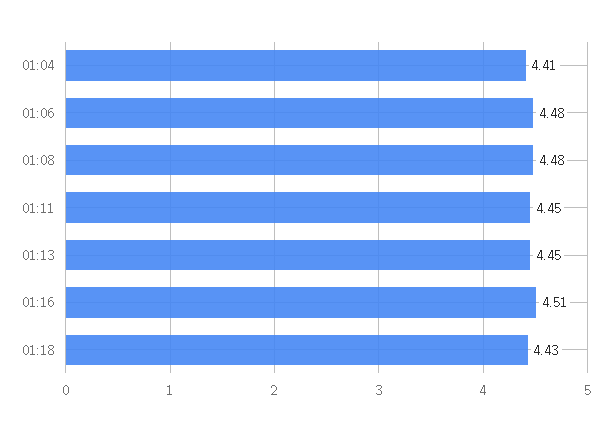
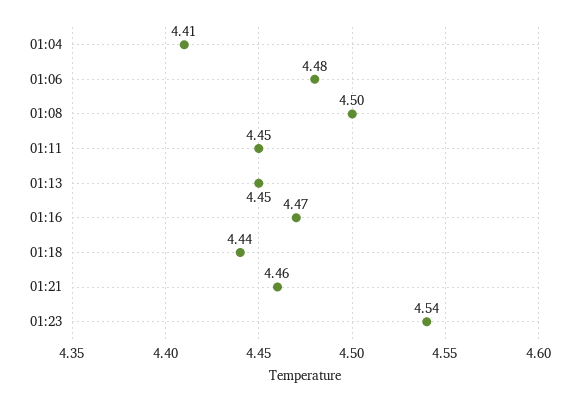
01:08: 4.48 -> 4.5
01:16: 4.51 -> 4.47
01:18: 4.43 -> 4.44
01:21: none -> 4.46
01:23: none -> 4.54

